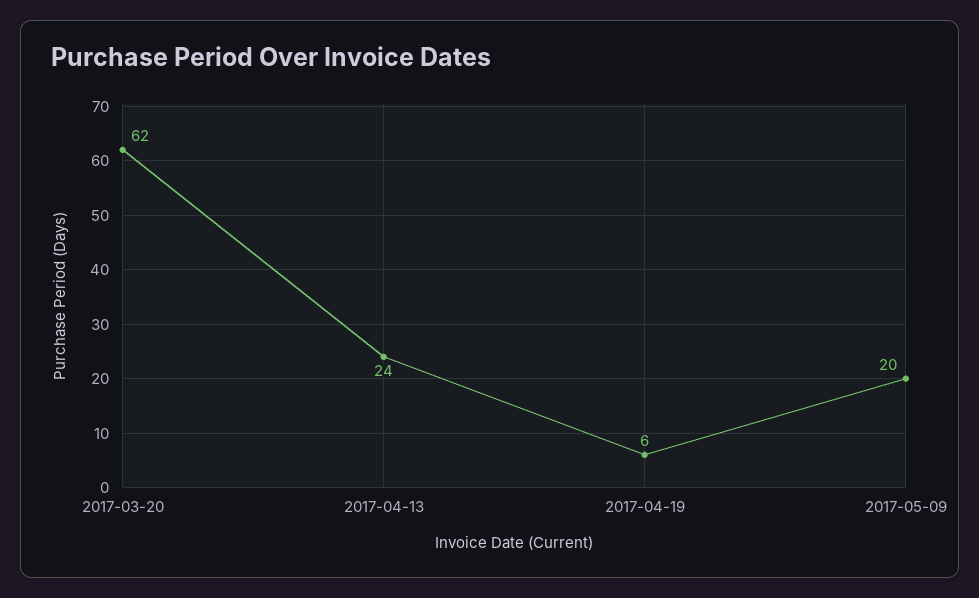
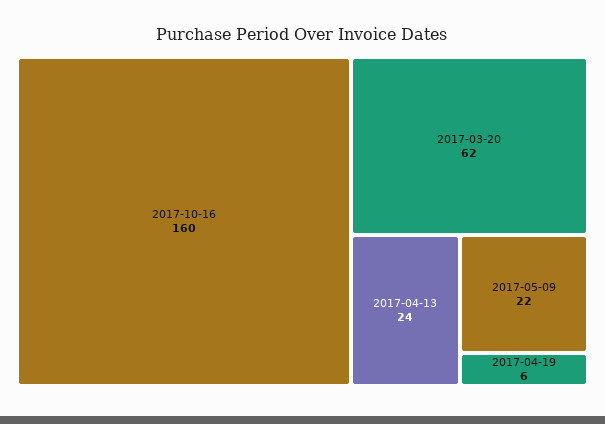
2017-05-09: 20 -> 22
2017-10-16: none -> 160

